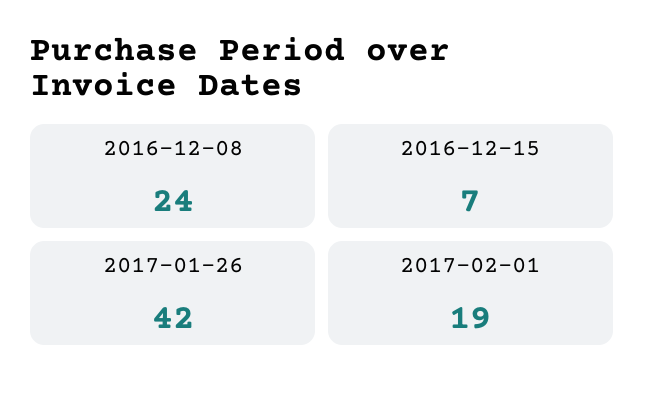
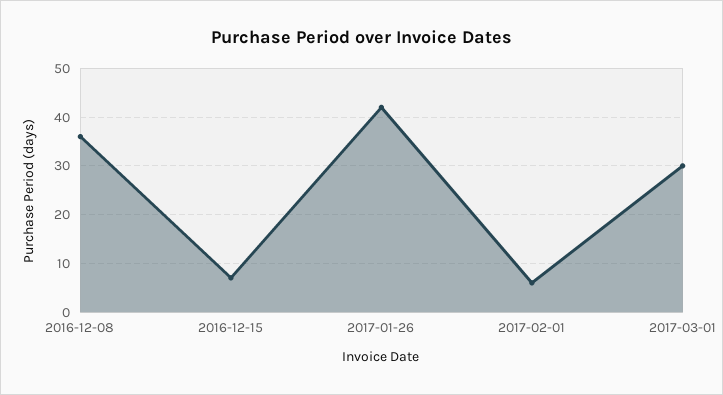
2016-12-08: 24 -> 35
2017-02-01: 19 -> 5
2017-03-01: none -> 30

